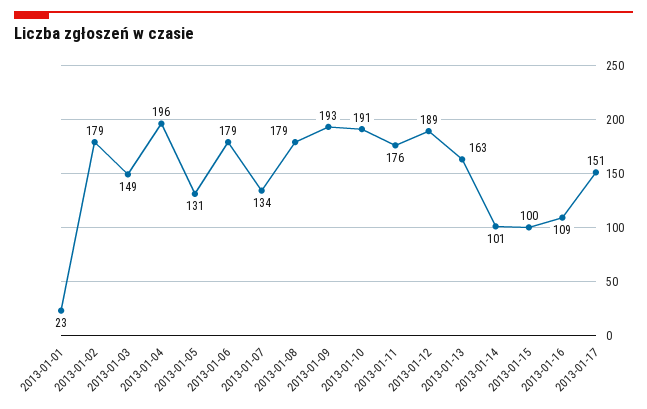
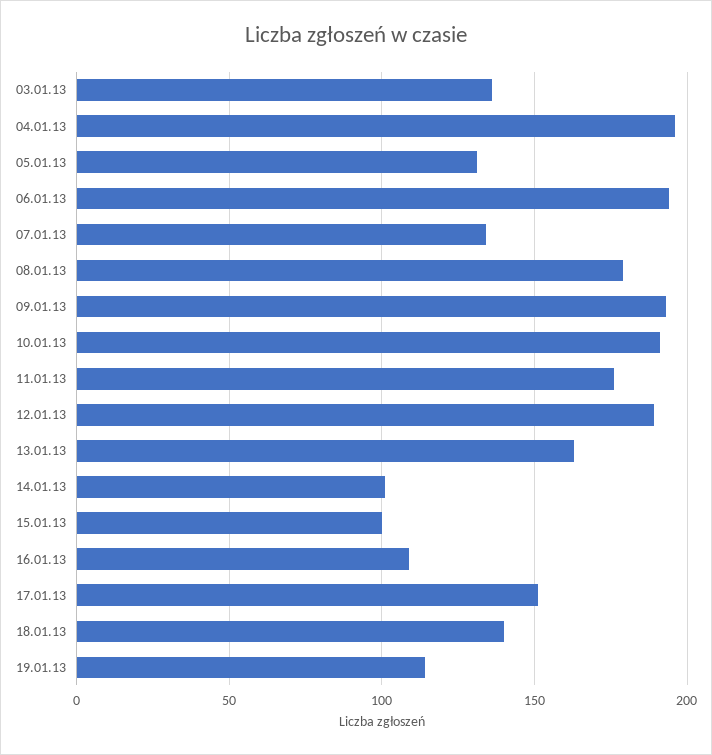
2013-01-01: 23 -> none
2013-01-02: 179 -> none
2013-01-03: 149 -> 135
2013-01-06: 179 -> 195
18.01.13: none -> 140
19.01.13: none -> 115

